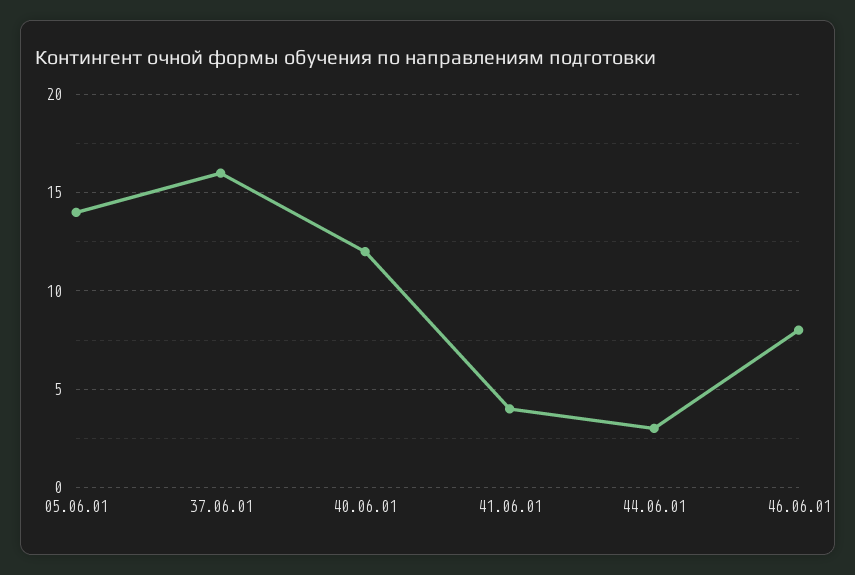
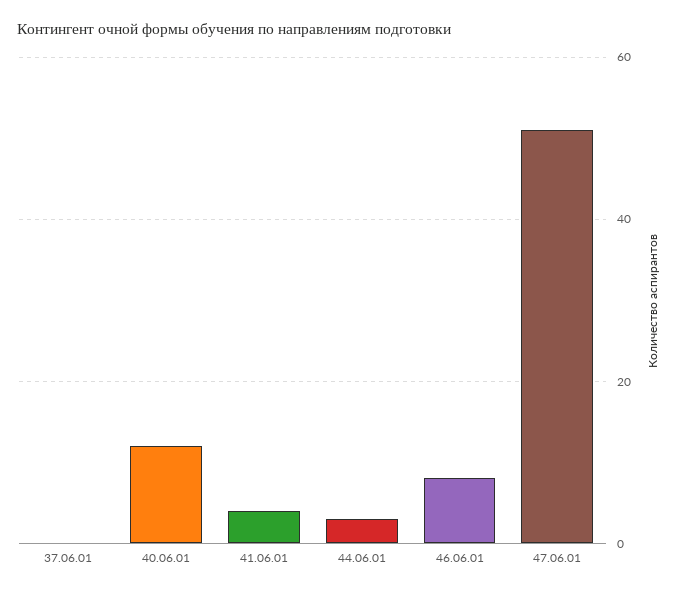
05.06.01: 14 -> none
37.06.01: 16 -> 0
47.06.01: none -> 50

